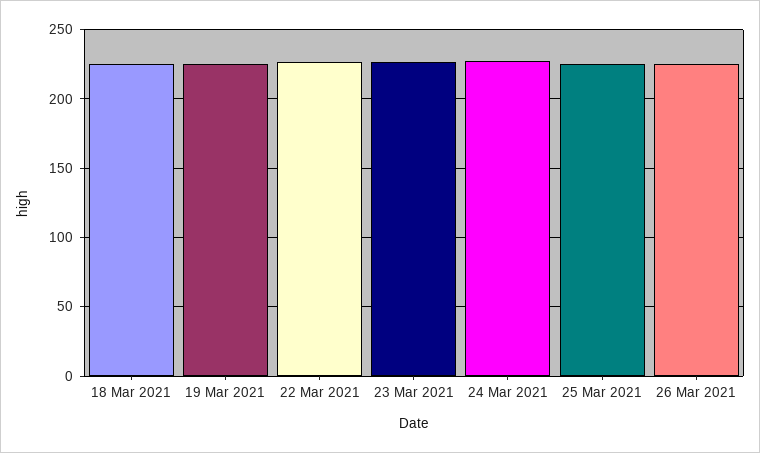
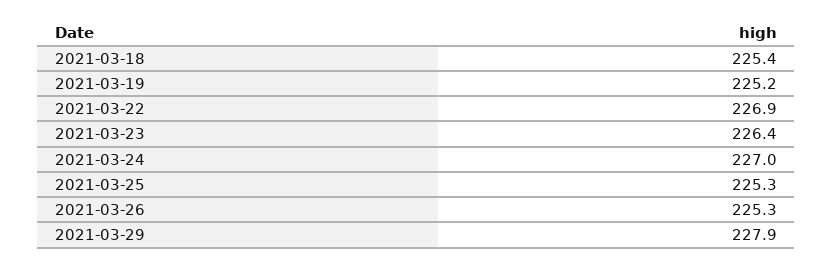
2021-03-29: none -> 227.9

